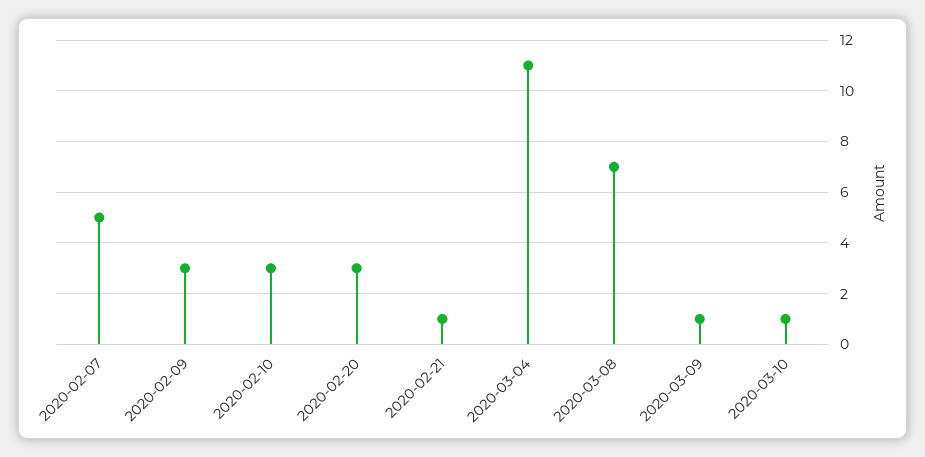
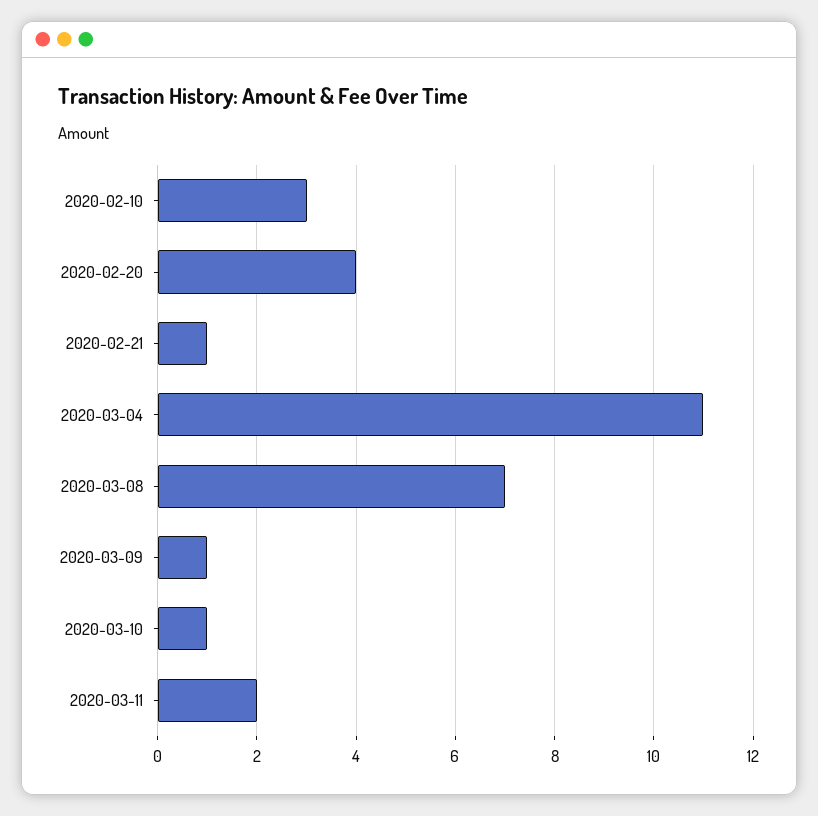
2020-02-07: 5 -> none
2020-02-09: 3 -> none
2020-02-20: 3 -> 4
2020-03-11: none -> 2

